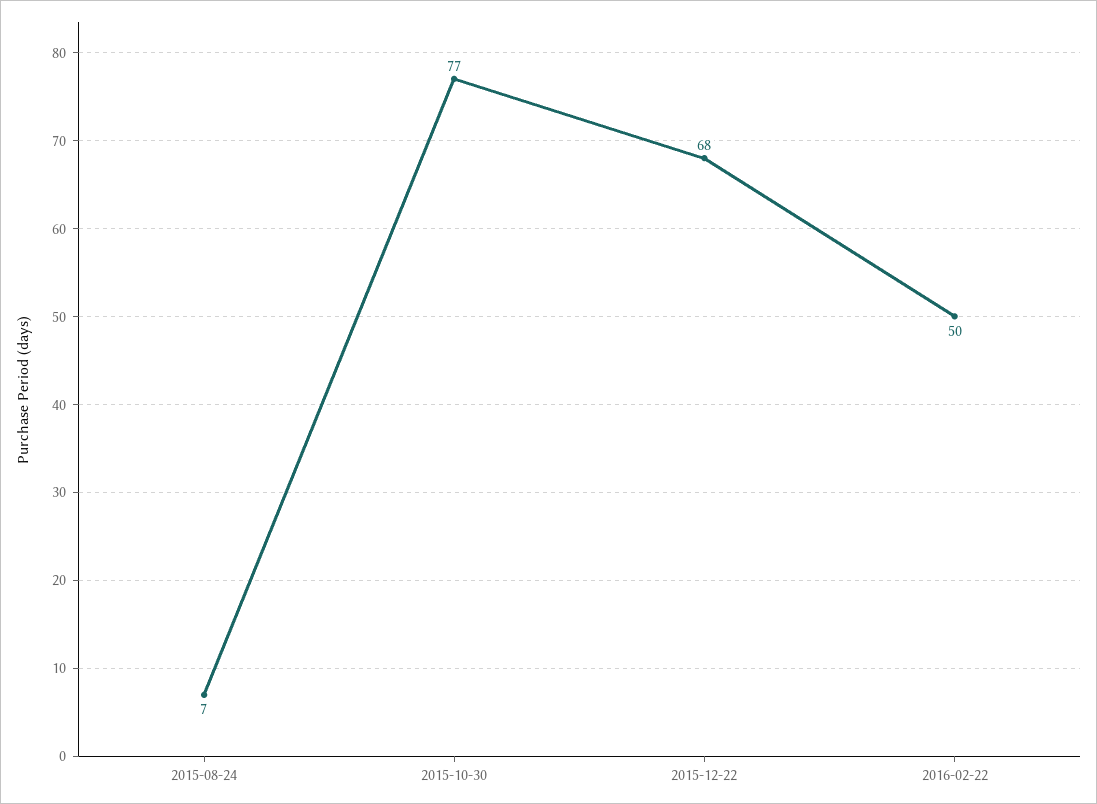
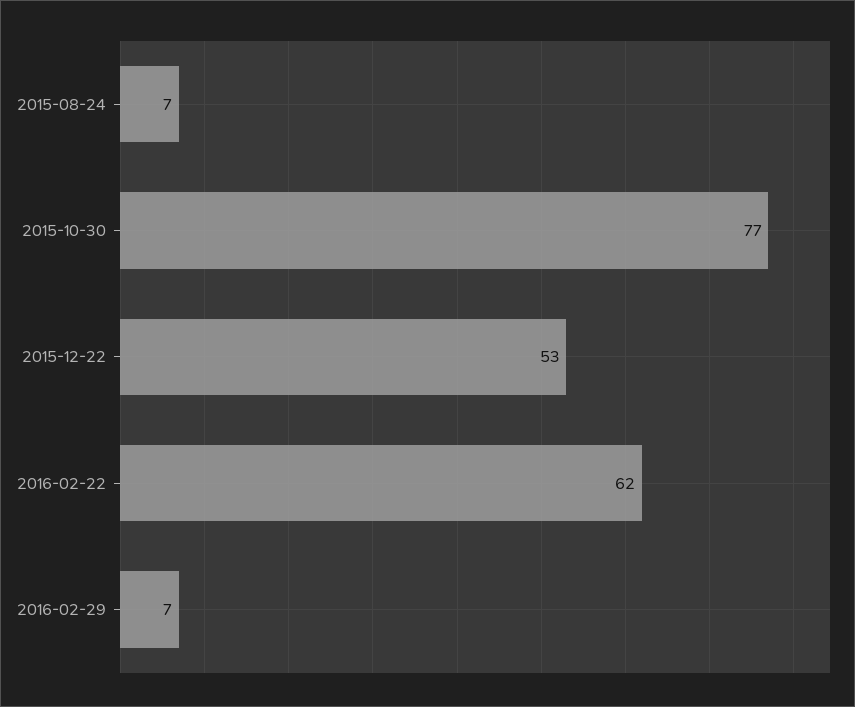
2015-12-22: 68 -> 53
2016-02-22: 50 -> 62
2016-02-29: none -> 7

